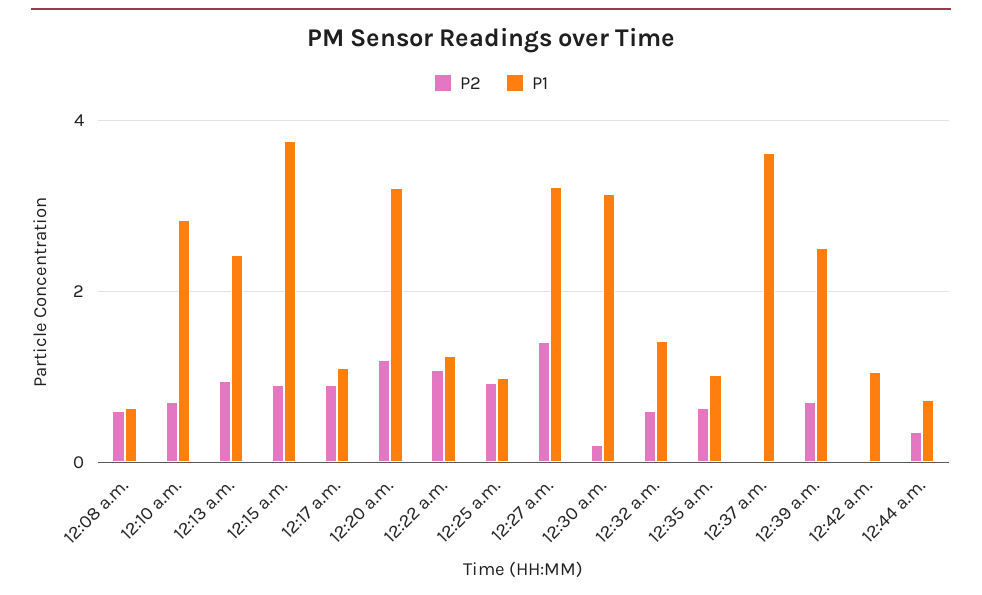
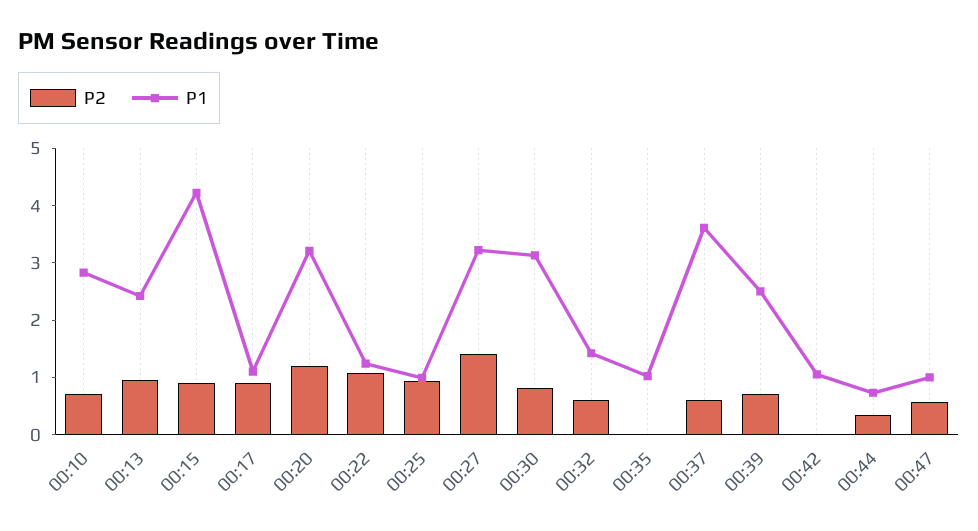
P2, 12:08 a.m.: 0.6 -> none
P1, 12:08 a.m.: 0.6 -> none
P1, 12:15 a.m.: 3.8 -> 4.2
P2, 12:30 a.m.: 0.2 -> 0.8
P2, 12:35 a.m.: 0.6 -> 0
P2, 12:37 a.m.: 0 -> 0.6
P2, 00:47: none -> 0.6
P1, 00:47: none -> 1

